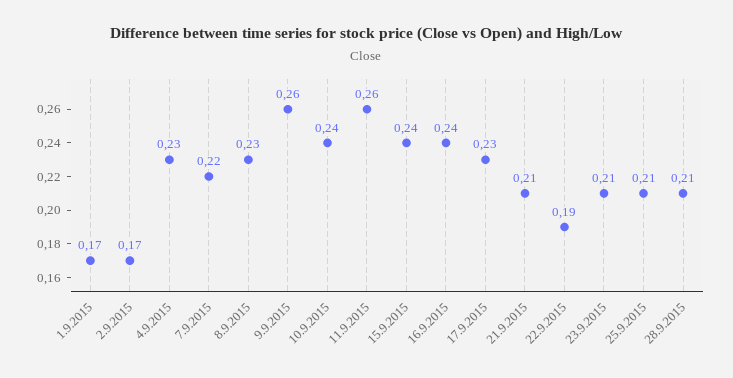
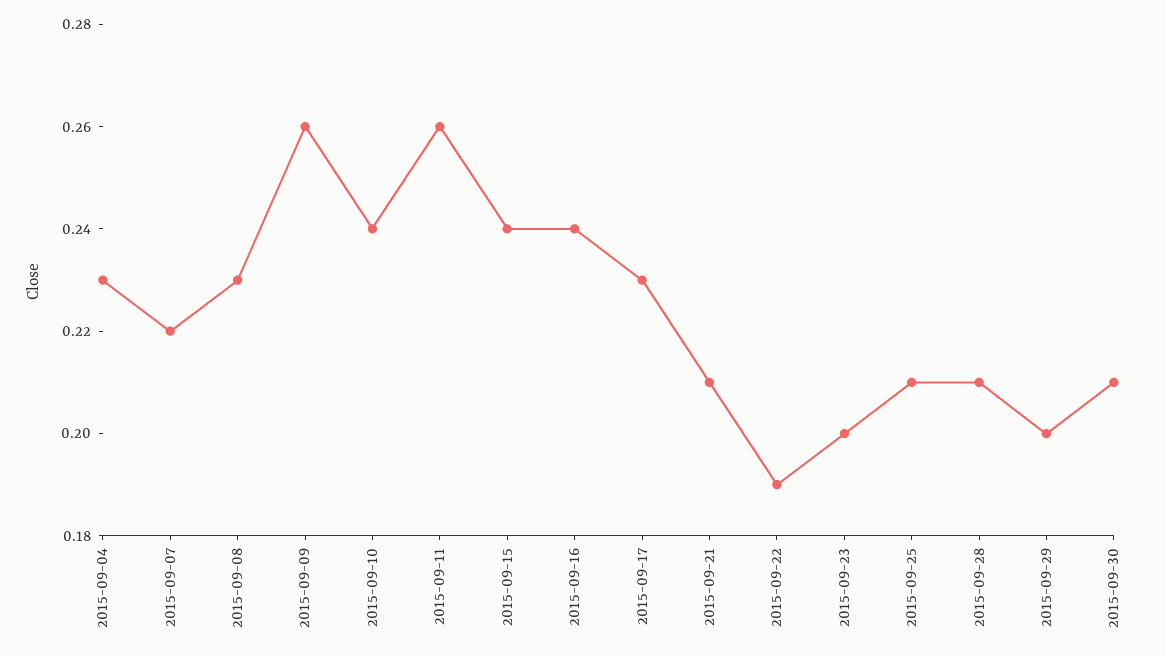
1.9.2015: 0.17 -> none
2.9.2015: 0.17 -> none
23.9.2015: 0.21 -> 0.2
2015-09-29: none -> 0.2
2015-09-30: none -> 0.21

